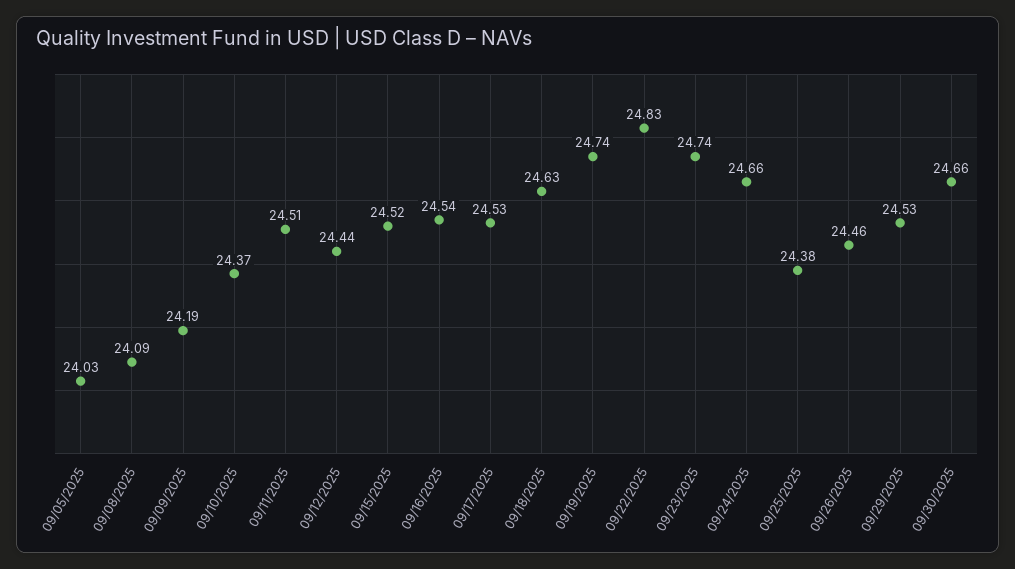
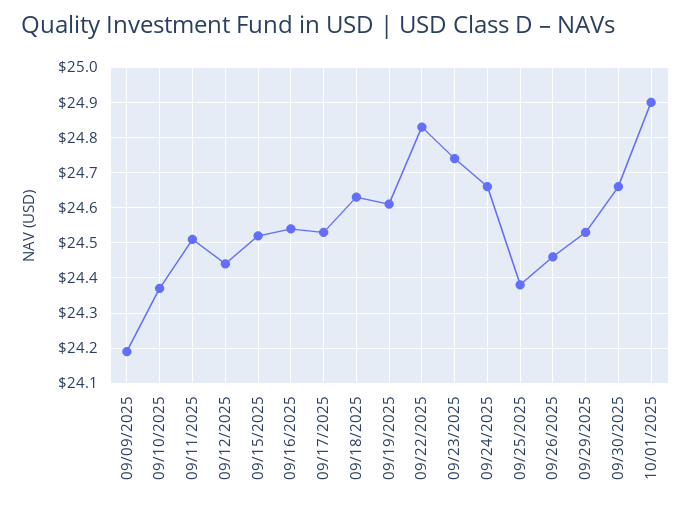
09/05/2025: 24.03 -> none
09/08/2025: 24.09 -> none
09/19/2025: 24.74 -> 24.6
10/01/2025: none -> 24.9

